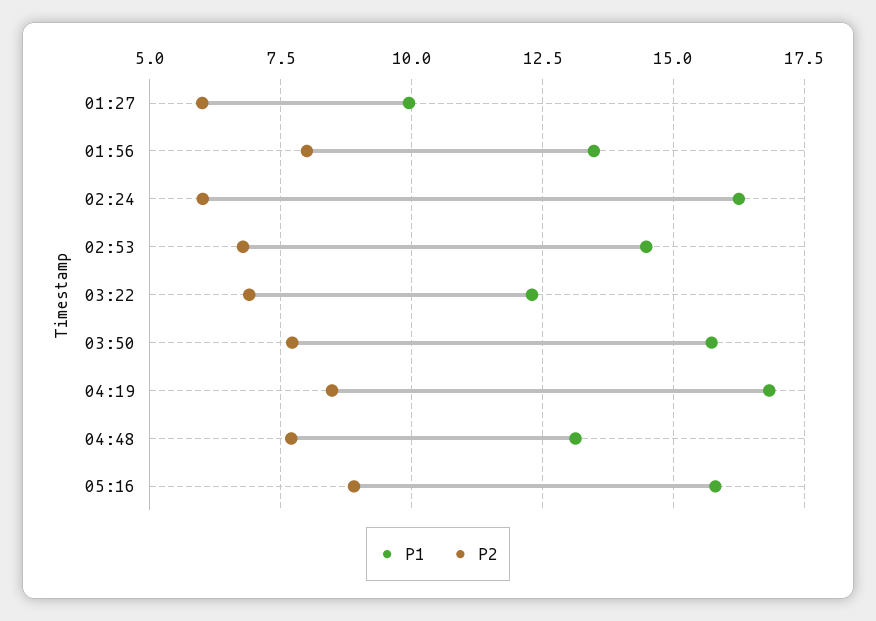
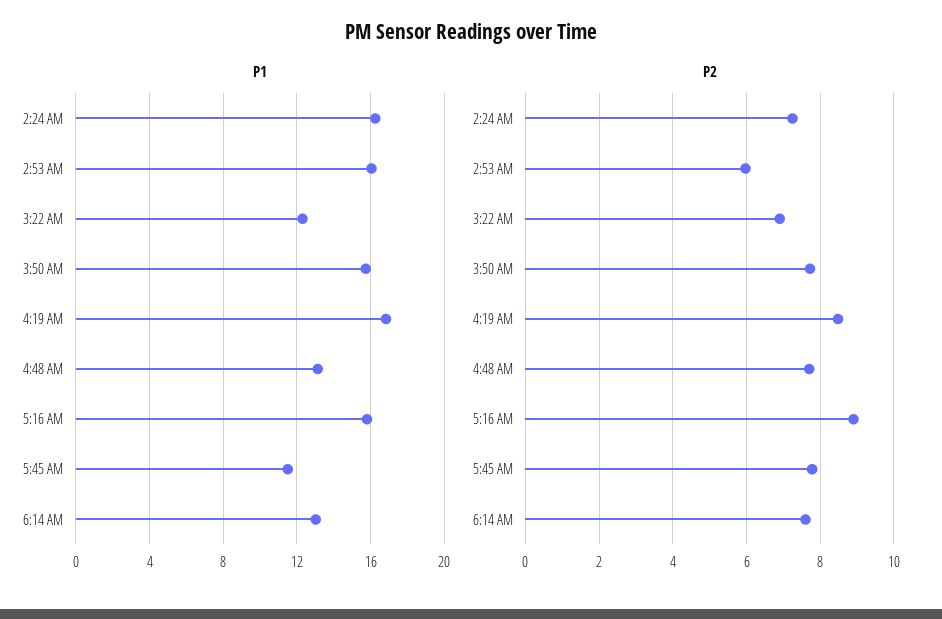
P1, 01:27: 10 -> none
P2, 01:27: 6 -> none
P1, 01:56: 13.5 -> none
P2, 01:56: 8 -> none
P2, 02:24: 6 -> 7.2
P1, 02:53: 14.5 -> 16
P2, 02:53: 6.75 -> 6
P1, 5:45 AM: none -> 11.5
P1, 6:14 AM: none -> 13
P2, 5:45 AM: none -> 7.8
P2, 6:14 AM: none -> 7.6

